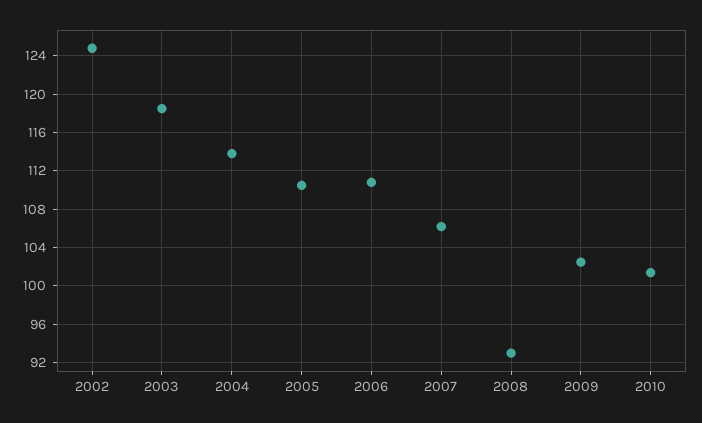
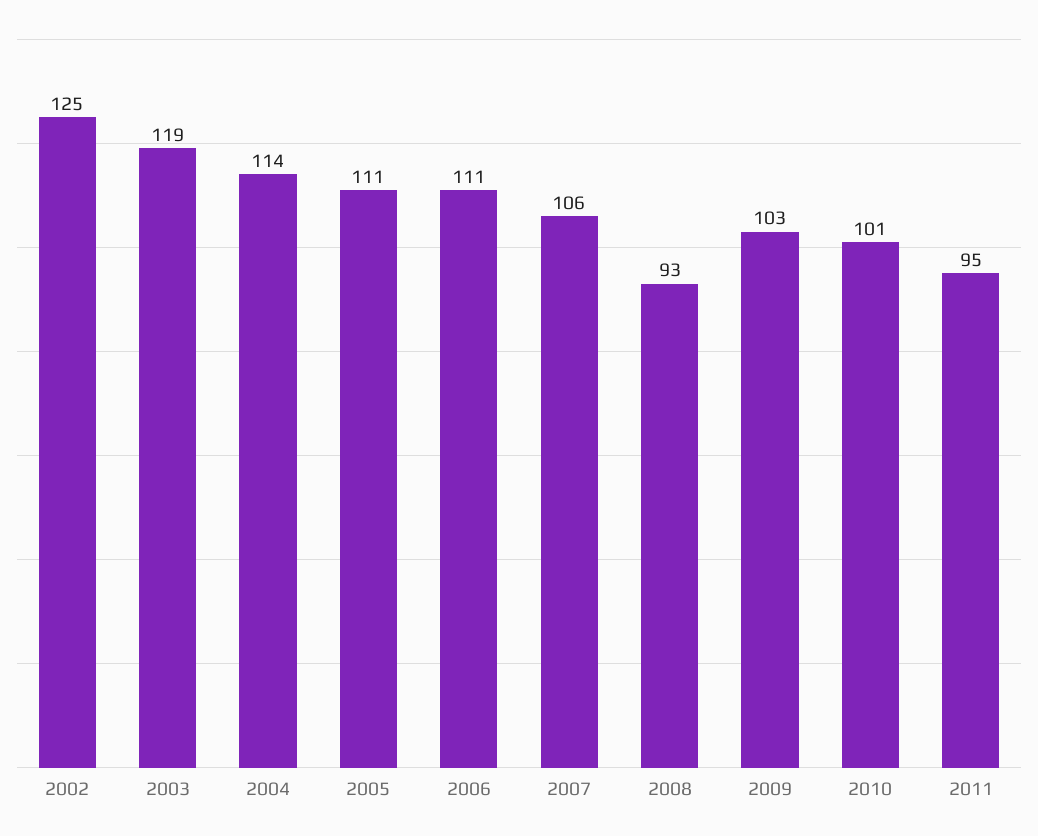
2011: none -> 95

